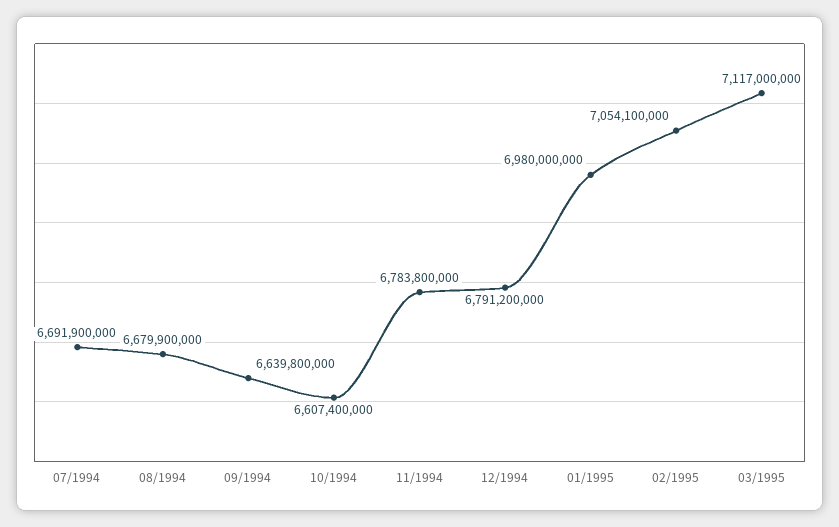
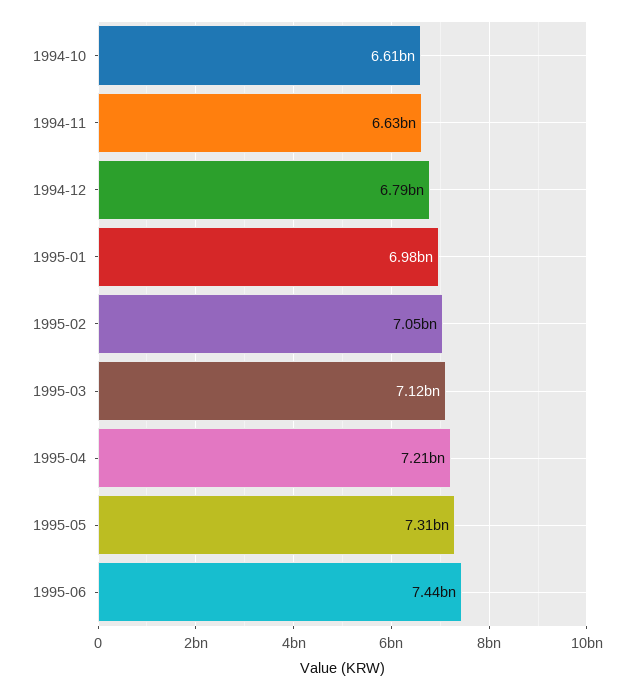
07/1994: 6691900000 -> none
08/1994: 6679900000 -> none
09/1994: 6639800000 -> none
11/1994: 6783800000 -> 6630000000
1995-04: none -> 7210000000
1995-05: none -> 7310000000
1995-06: none -> 7440000000

